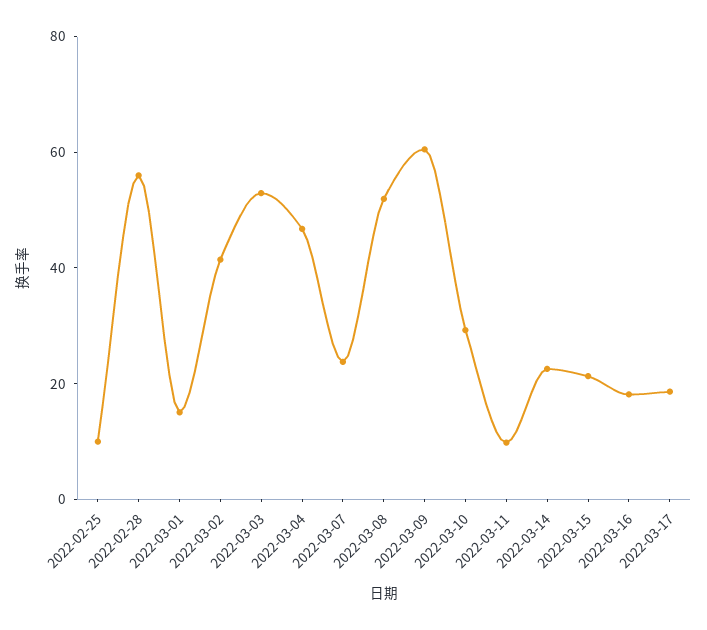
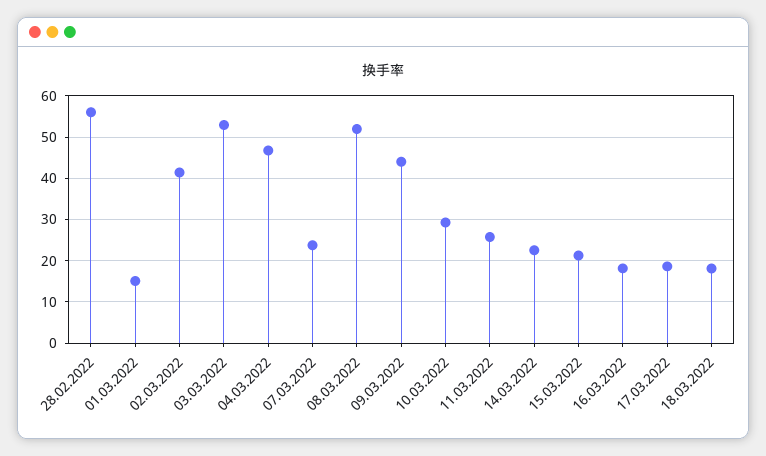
2022-02-25: 10 -> none
2022-03-09: 60 -> 44
2022-03-11: 10 -> 26
18.03.2022: none -> 18

